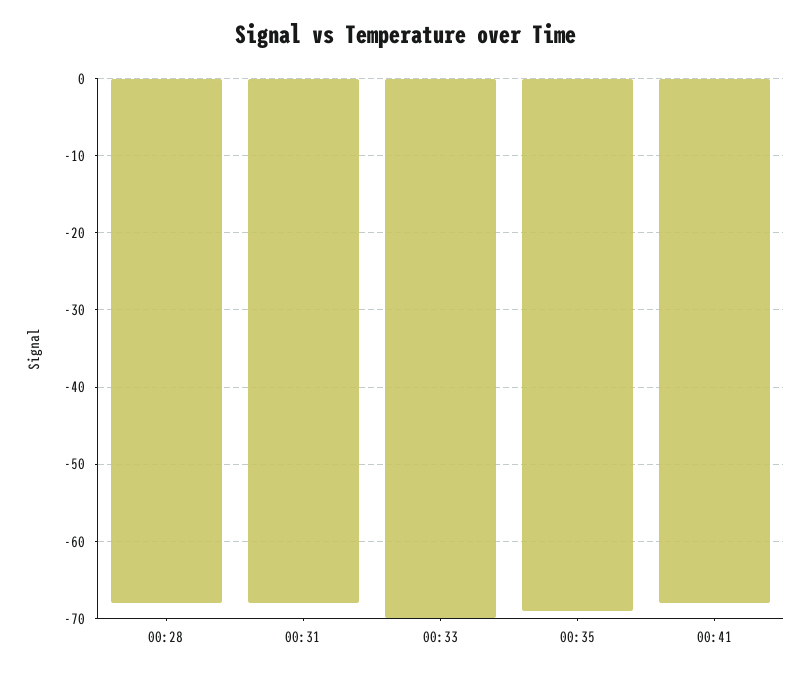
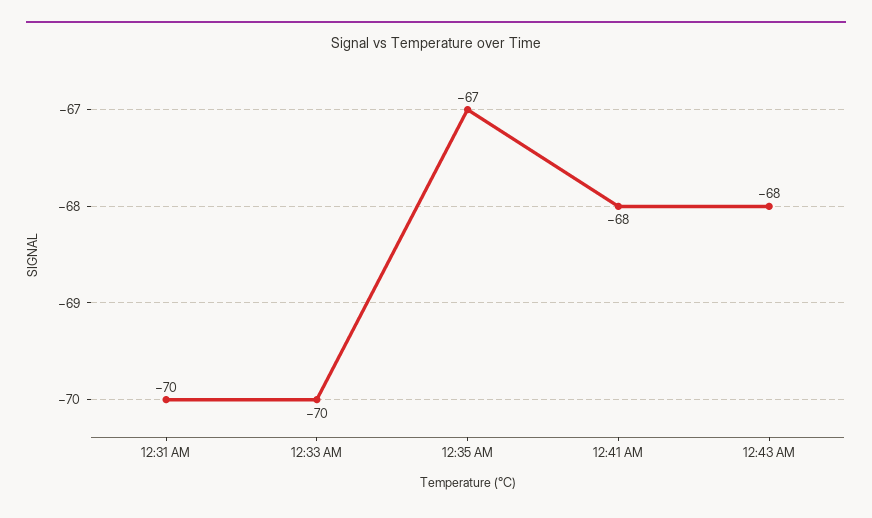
00:28: -68 -> none
00:31: -68 -> -70
00:35: -69 -> -67
12:43 AM: none -> -68

